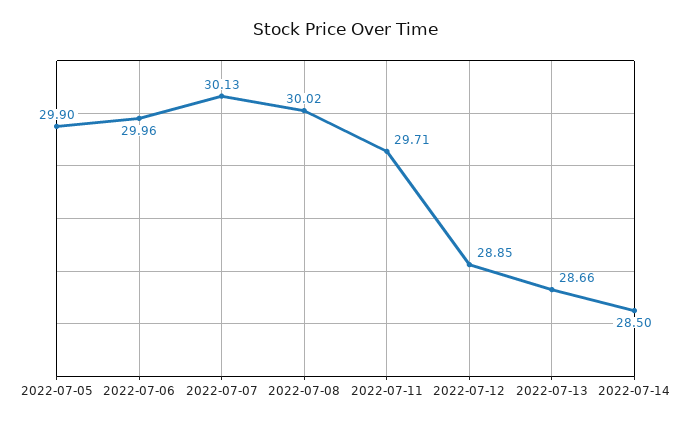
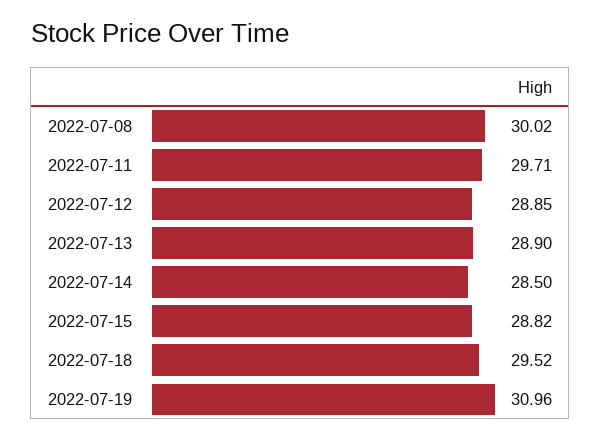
2022-07-05: 29.9 -> none
2022-07-06: 29.96 -> none
2022-07-07: 30.13 -> none
2022-07-13: 28.66 -> 28.9
2022-07-15: none -> 28.82
2022-07-18: none -> 29.52
2022-07-19: none -> 30.96

